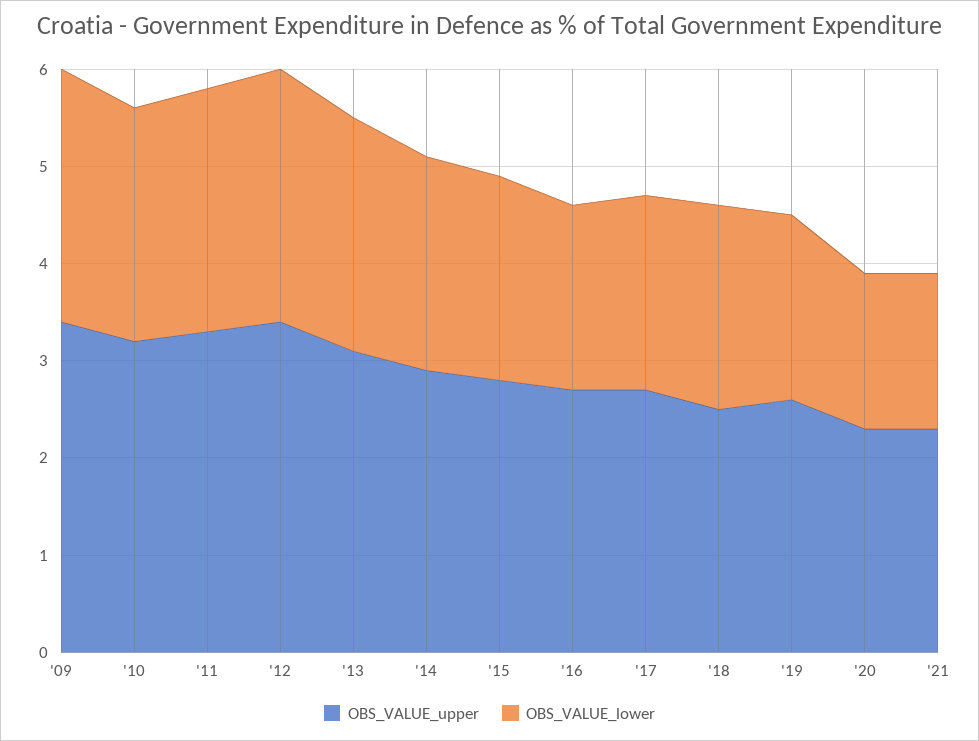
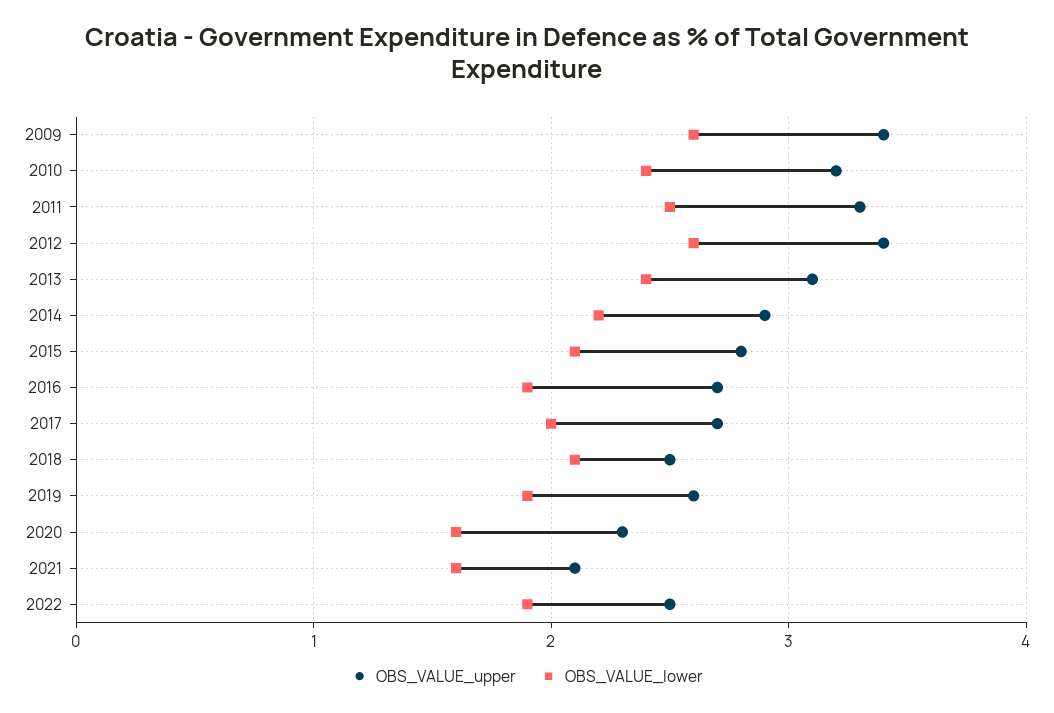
OBS_VALUE_upper, '21: 2.3 -> 2.1
OBS_VALUE_upper, 2022: none -> 2.5
OBS_VALUE_lower, 2022: none -> 1.9

